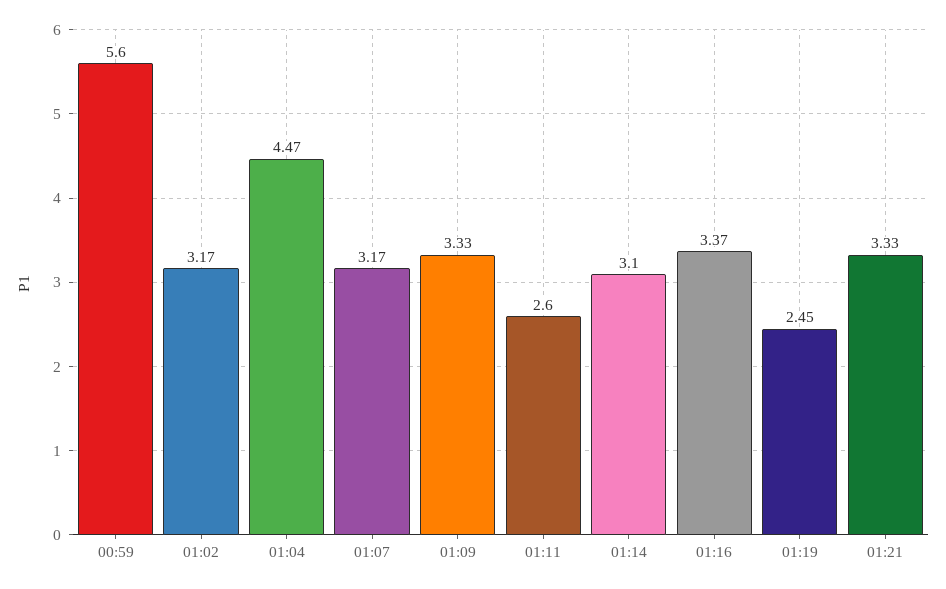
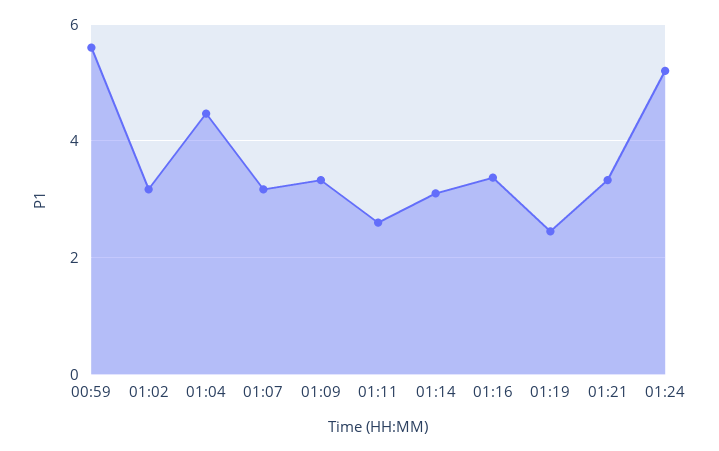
01:24: none -> 5.2

